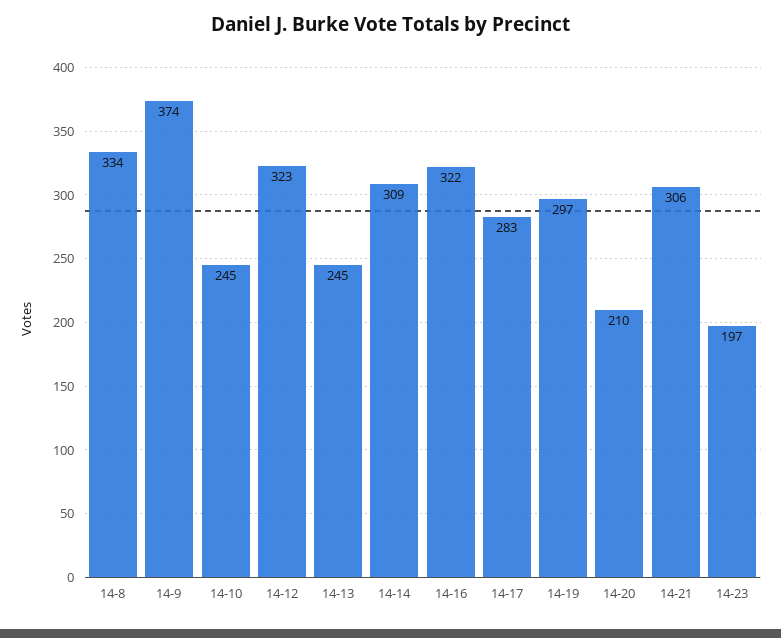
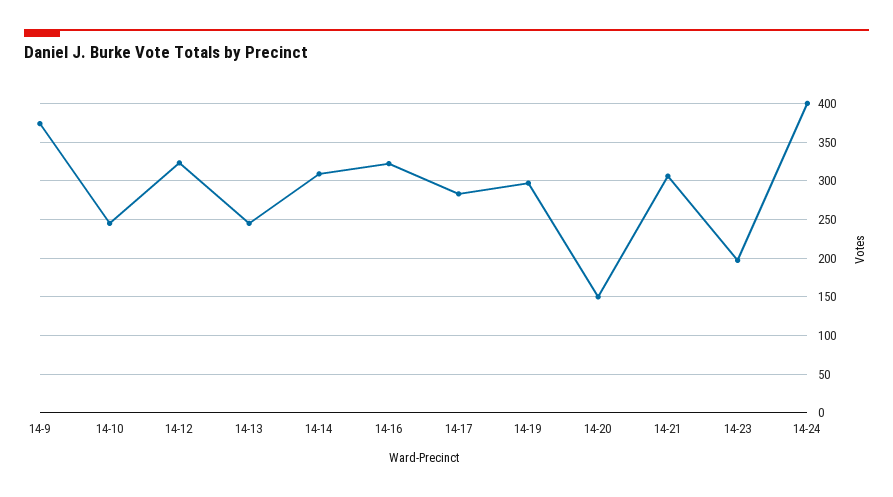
14-8: 334 -> none
14-20: 210 -> 150
14-24: none -> 400

